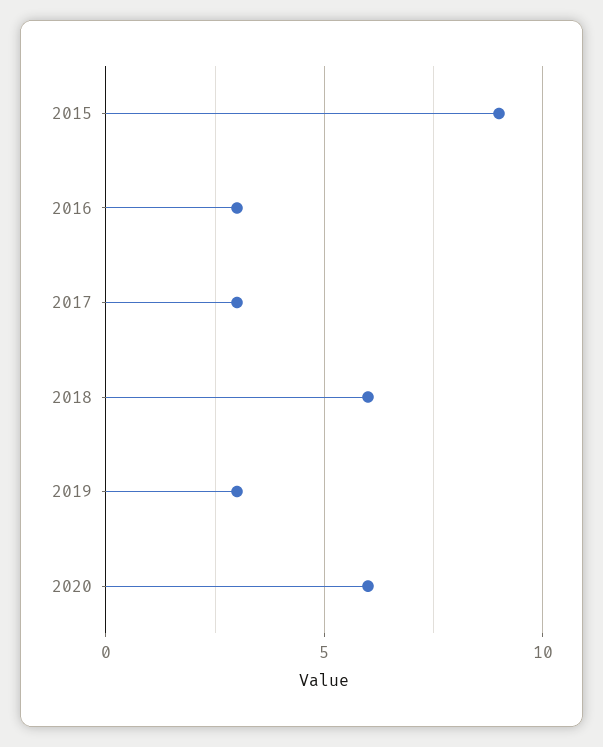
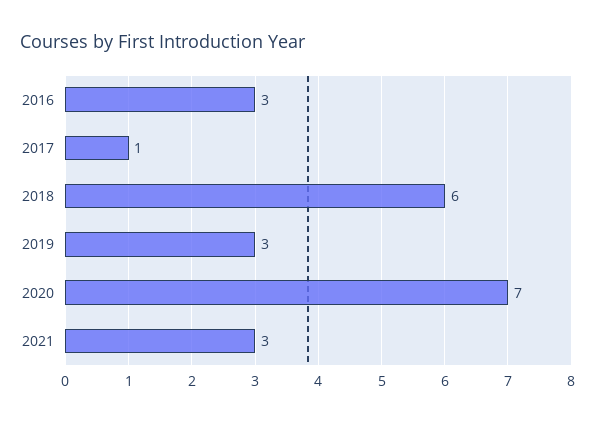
2015: 9 -> none
2017: 3 -> 1
2020: 6 -> 7
2021: none -> 3

